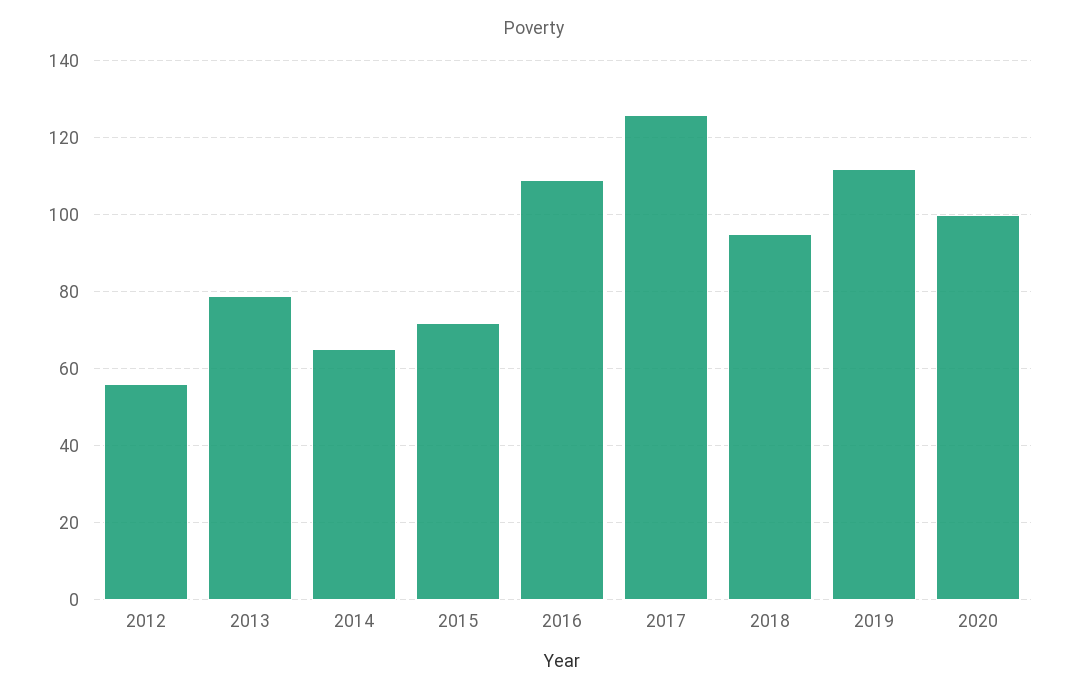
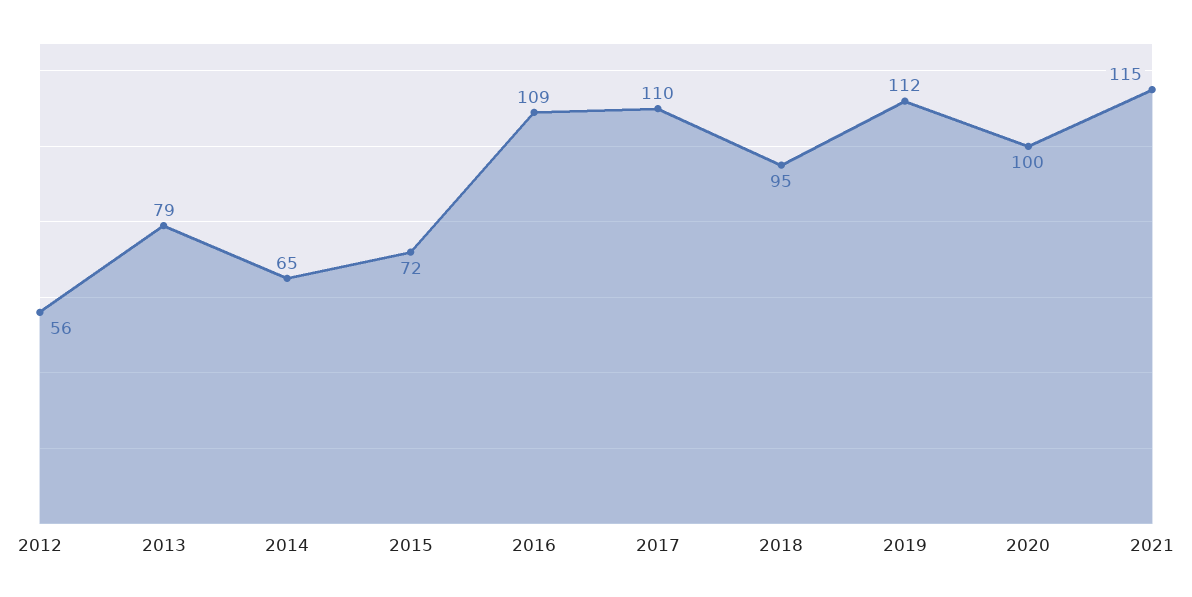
2017: 125 -> 110
2021: none -> 115

